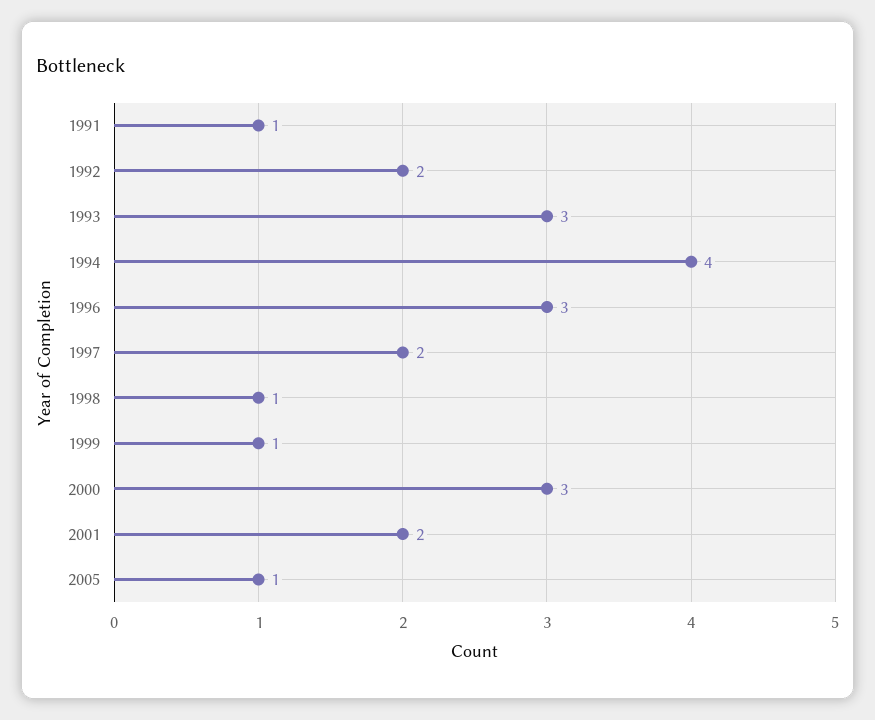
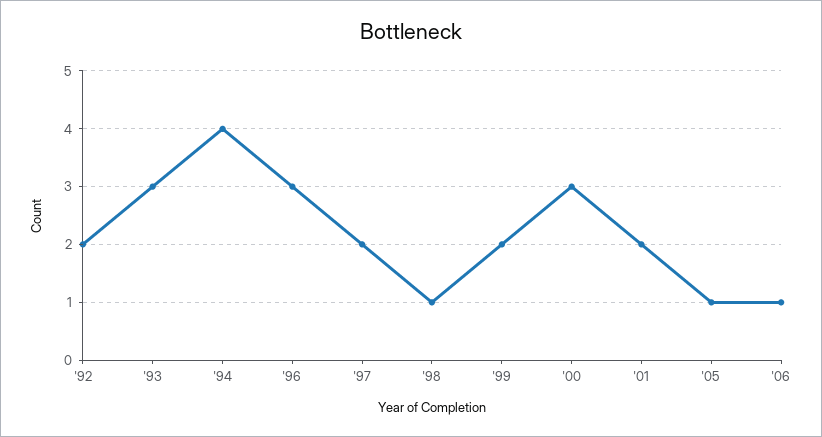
1991: 1 -> none
1999: 1 -> 2
'06: none -> 1

